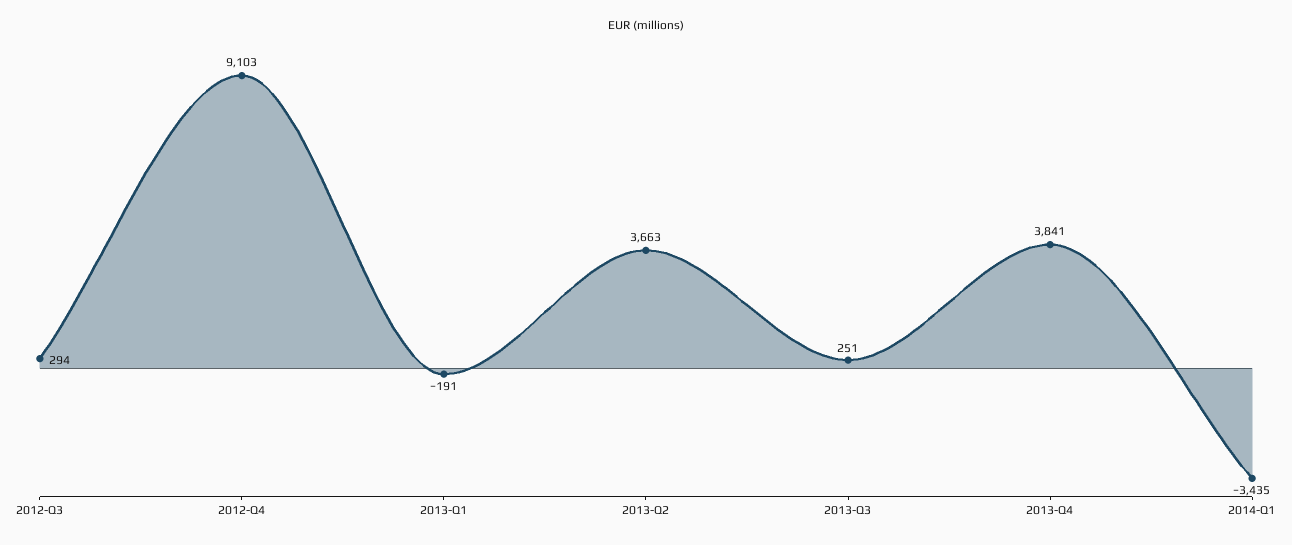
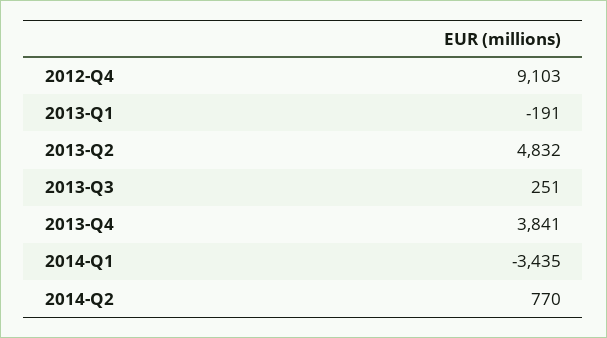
2012-Q3: 294 -> none
2013-Q2: 3663 -> 4832
2014-Q2: none -> 770

